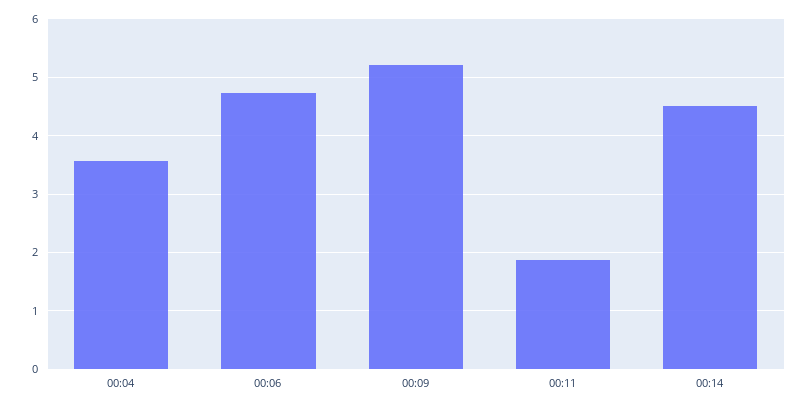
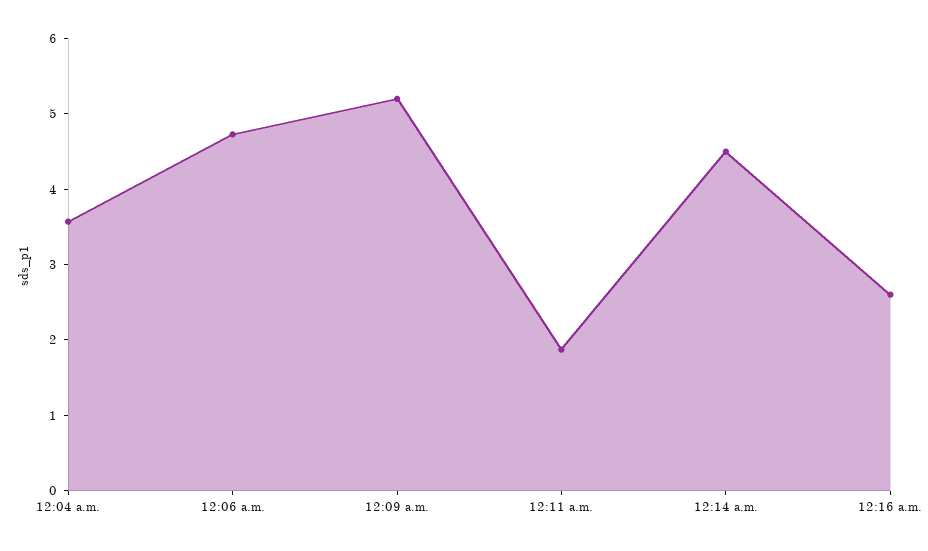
12:16 a.m.: none -> 2.6

